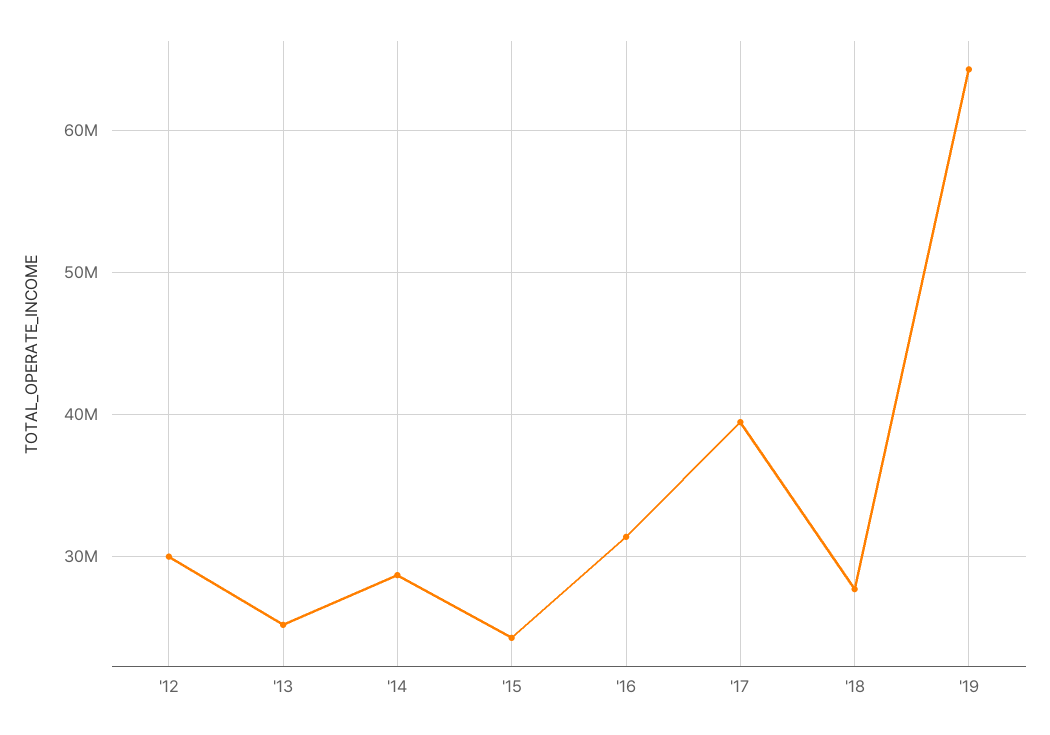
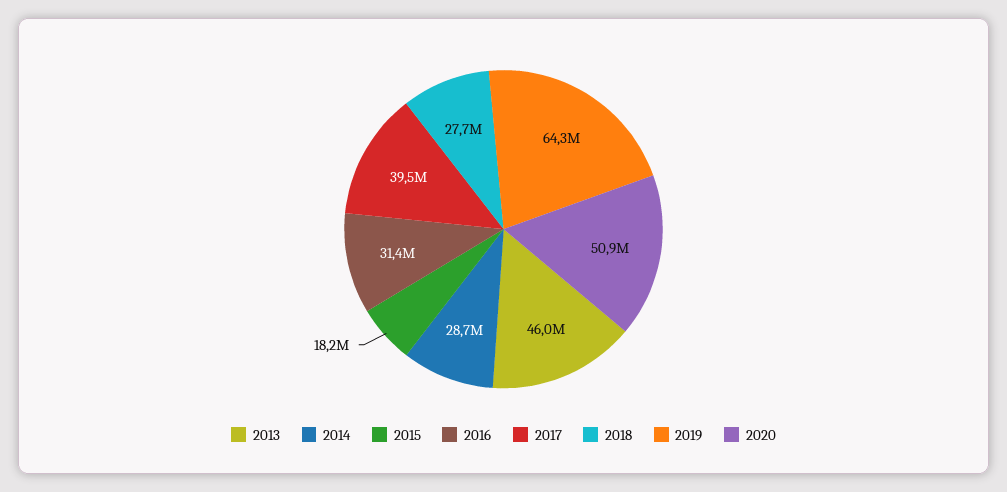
'12: 30000000 -> none
'13: 25000000 -> 46000000
'15: 24000000 -> 18200000
2020: none -> 50900000

